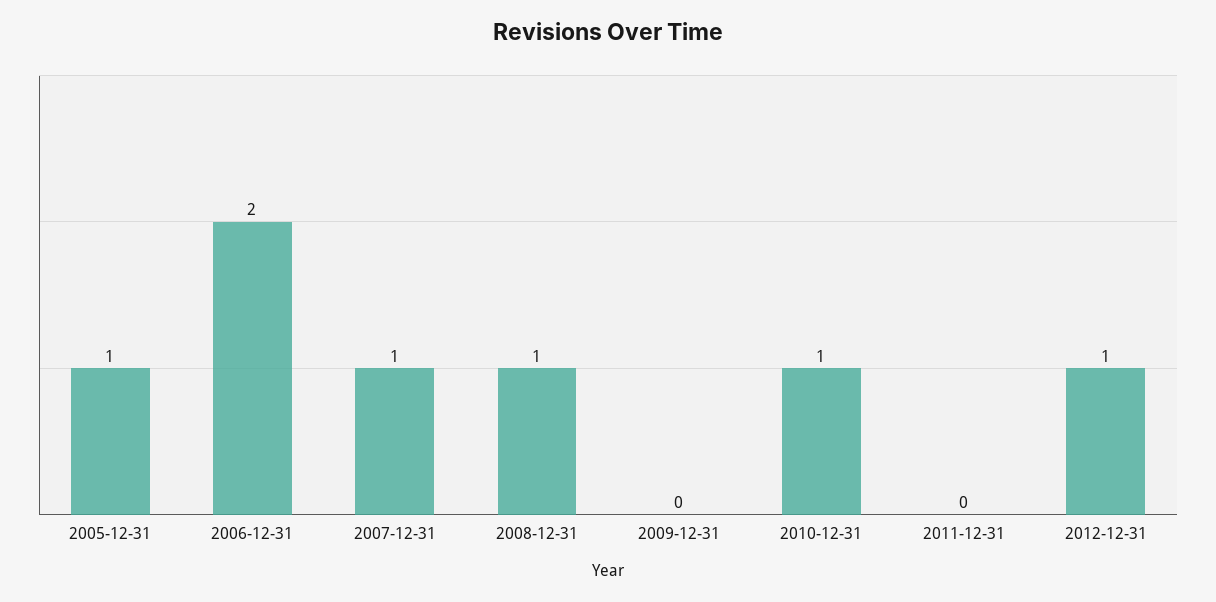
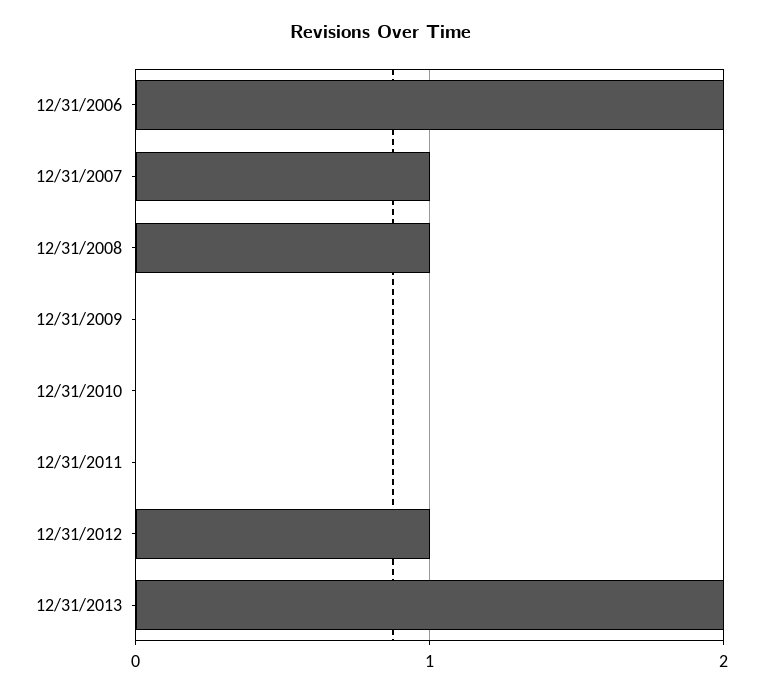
2005-12-31: 1 -> none
2010-12-31: 1 -> 0
12/31/2013: none -> 2

